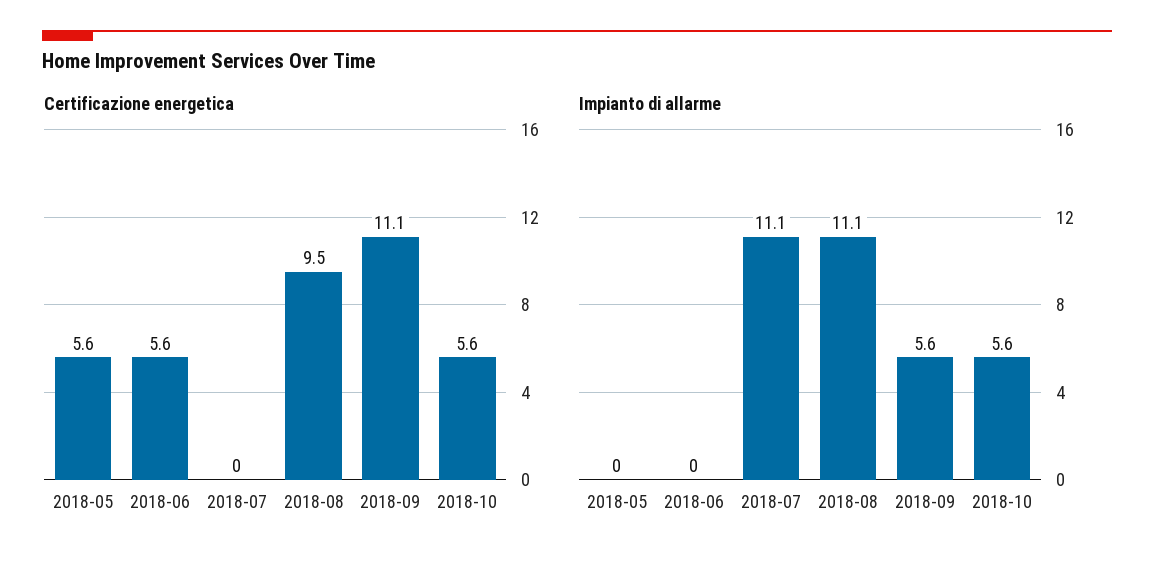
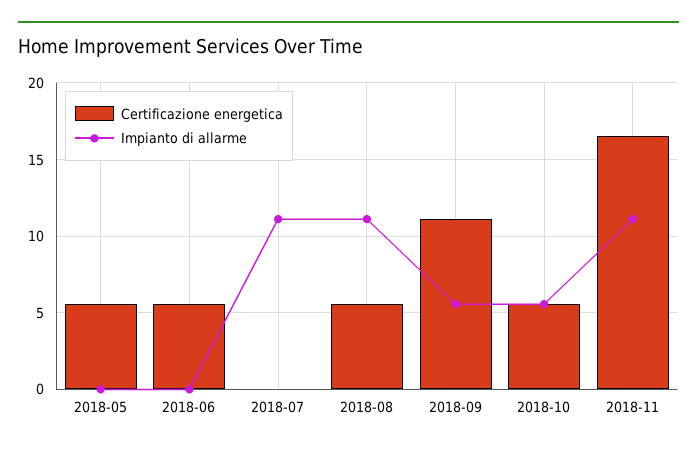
Certificazione energetica, 2018-08: 9.5 -> 5.5
Certificazione energetica, 2018-11: none -> 16.5
Impianto di allarme, 2018-11: none -> 11

